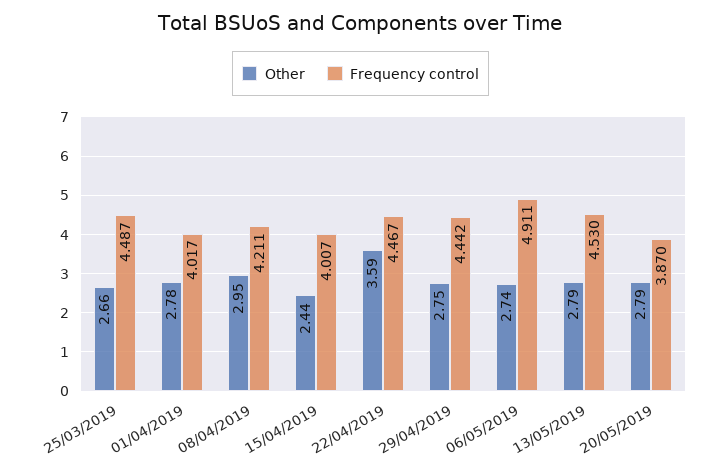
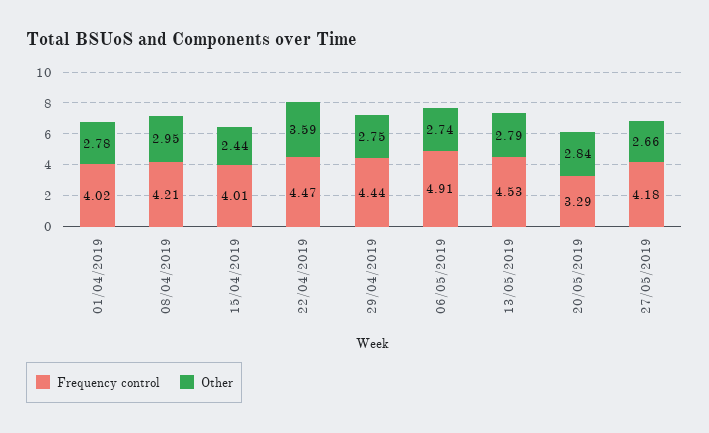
Other, 25/03/2019: 2.66 -> none
Frequency control, 25/03/2019: 4.487 -> none
Other, 20/05/2019: 2.79 -> 2.84
Frequency control, 20/05/2019: 3.87 -> 3.29
Frequency control, 27/05/2019: none -> 4.18
Other, 27/05/2019: none -> 2.66

